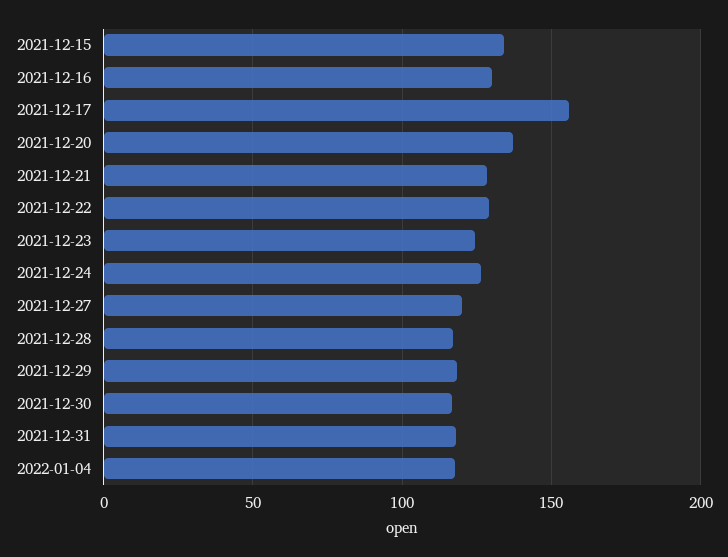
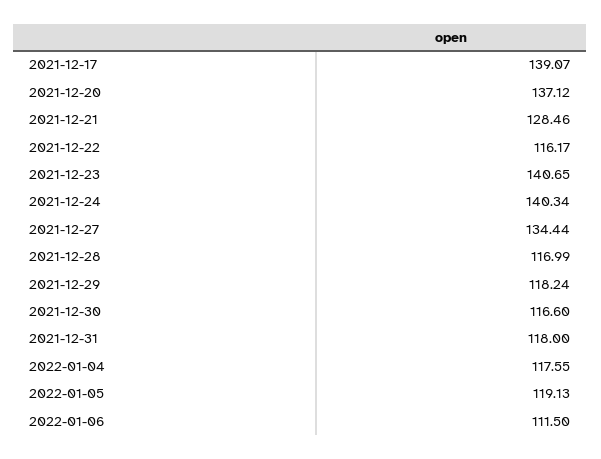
2021-12-15: 135 -> none
2021-12-16: 130 -> none
2021-12-17: 155 -> 139.07
2021-12-22: 130 -> 116.17
2021-12-23: 125 -> 140.65
2021-12-24: 125 -> 140.34
2021-12-27: 120 -> 134.44
2022-01-05: none -> 119.13
2022-01-06: none -> 111.5

